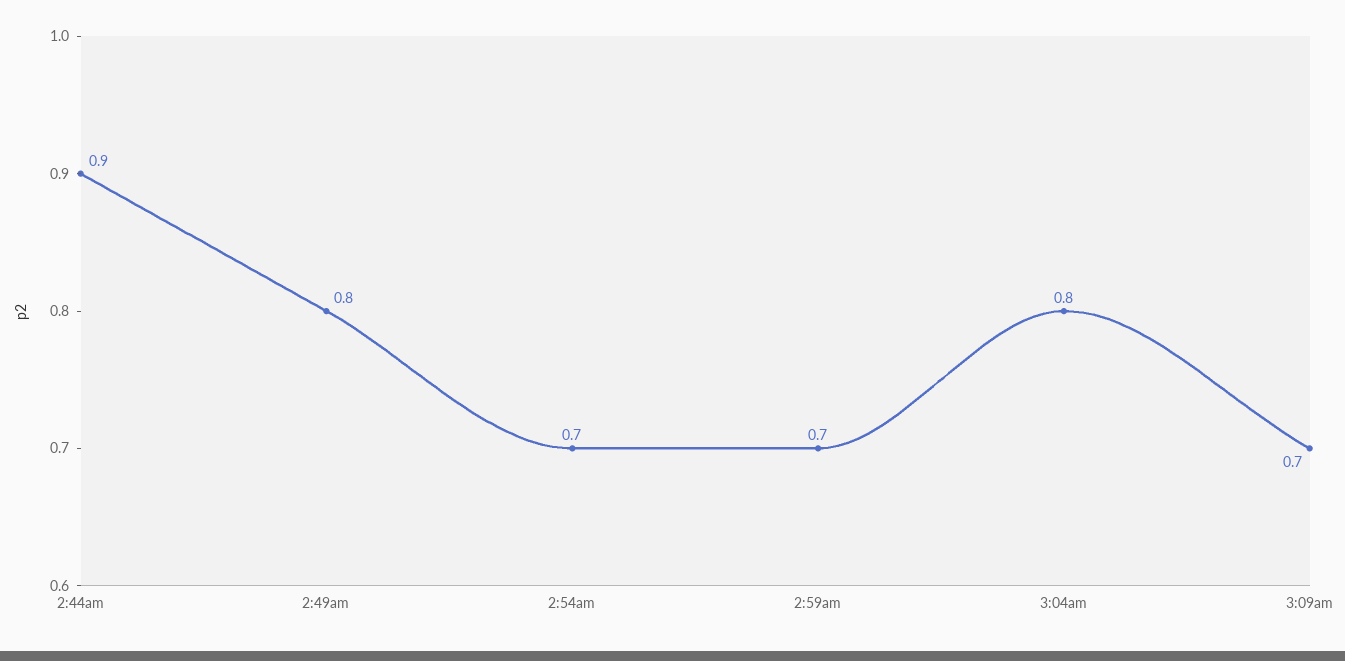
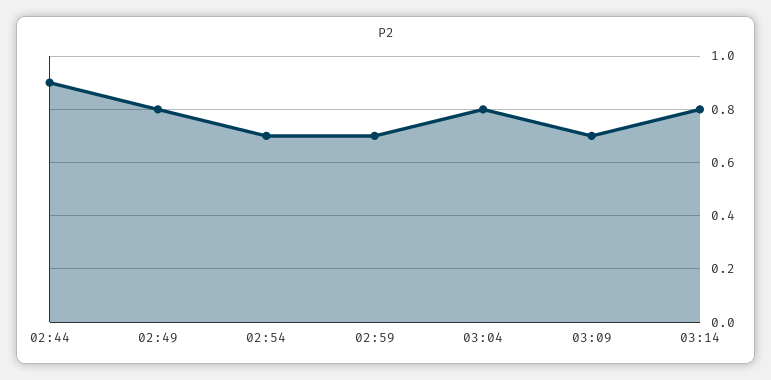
03:14: none -> 0.8

